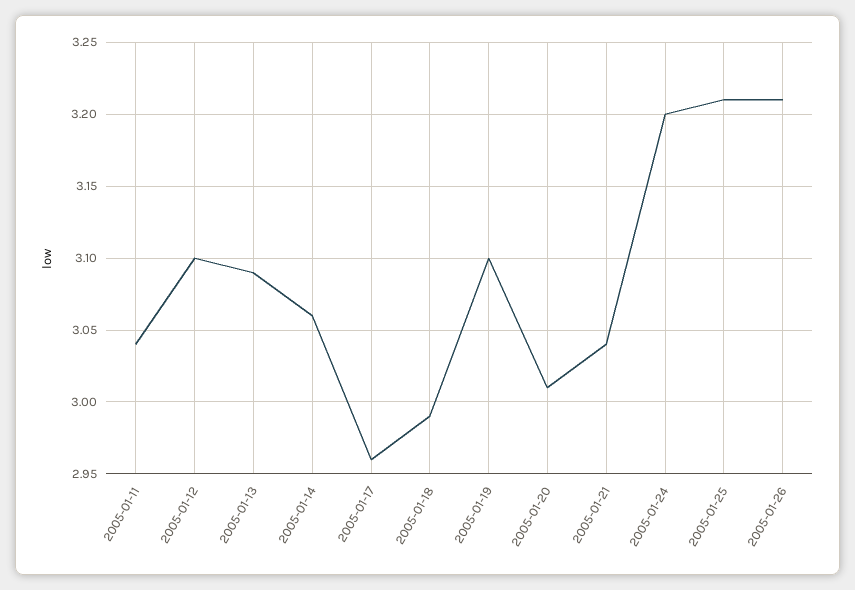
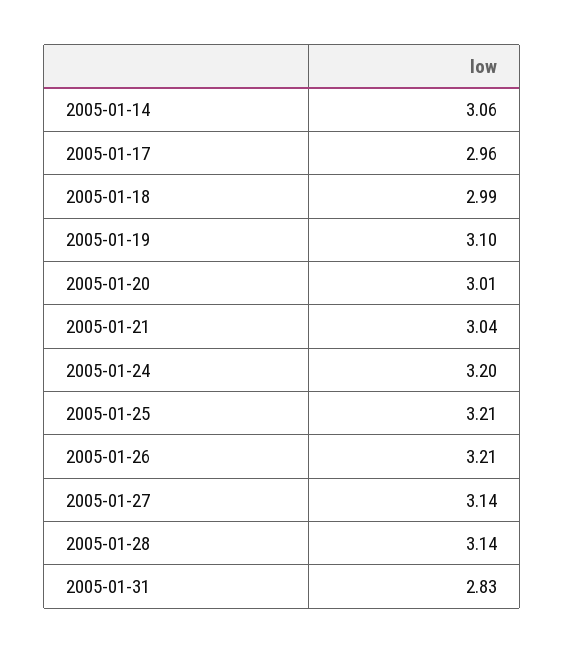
2005-01-11: 3.04 -> none
2005-01-12: 3.1 -> none
2005-01-13: 3.09 -> none
2005-01-27: none -> 3.14
2005-01-28: none -> 3.14
2005-01-31: none -> 2.83

